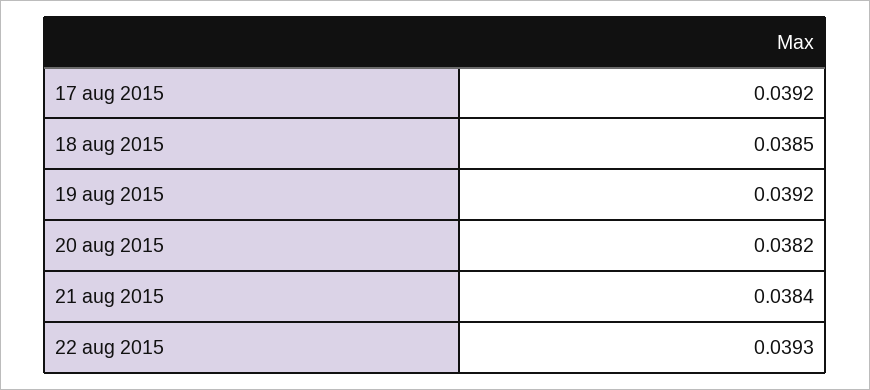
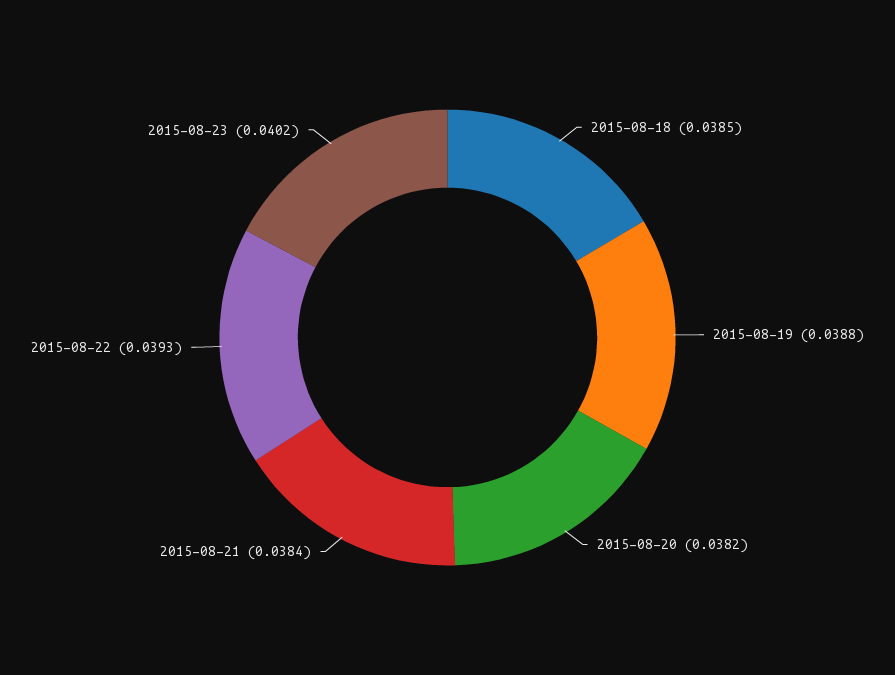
17 aug 2015: 0.0392 -> none
19 aug 2015: 0.0392 -> 0.0388
2015-08-23: none -> 0.0402

